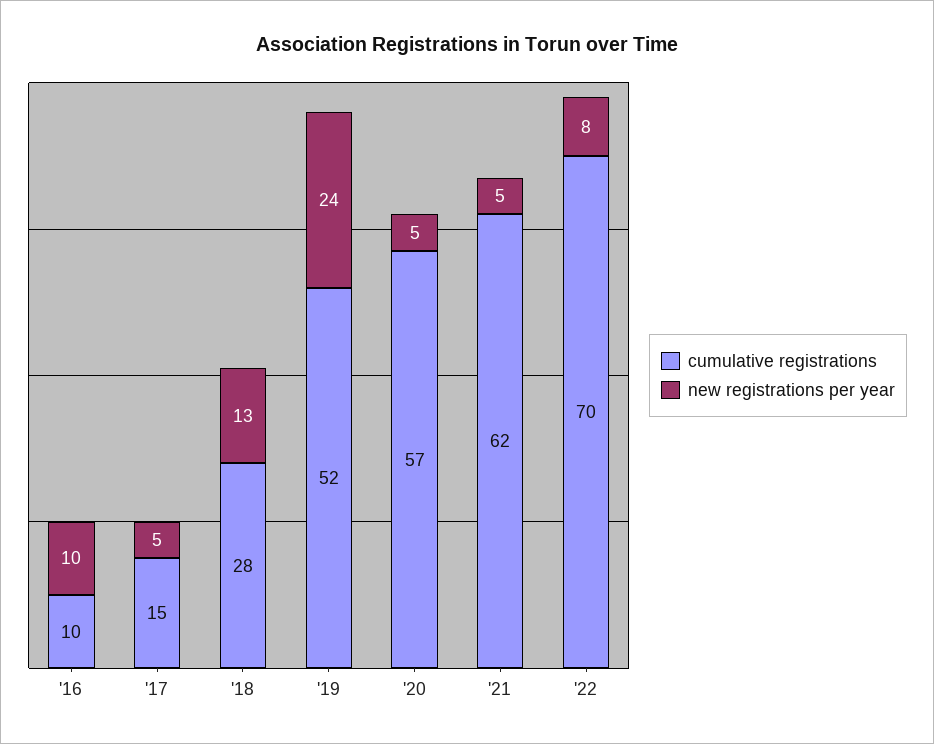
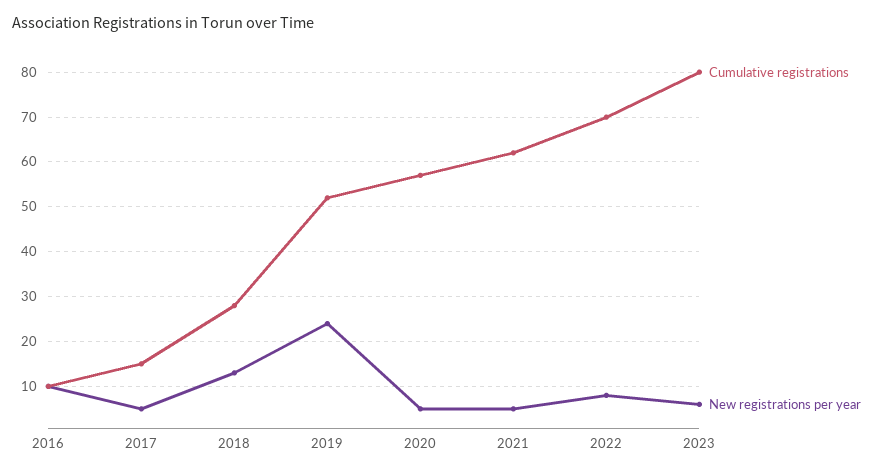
cumulative registrations, 2023: none -> 80
new registrations per year, 2023: none -> 5

